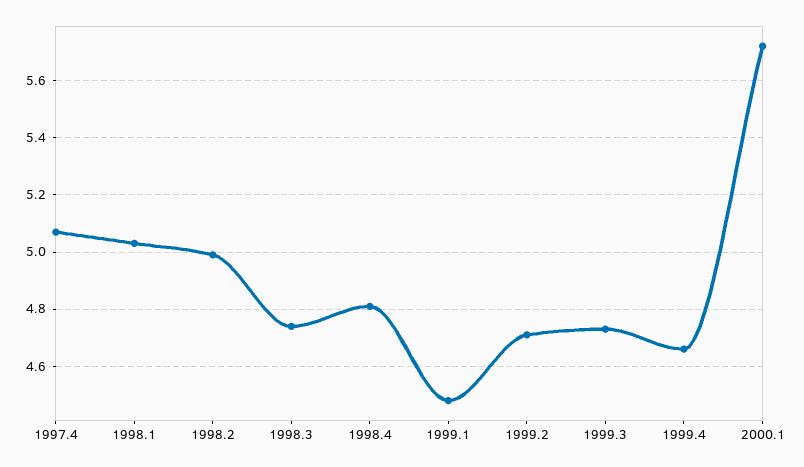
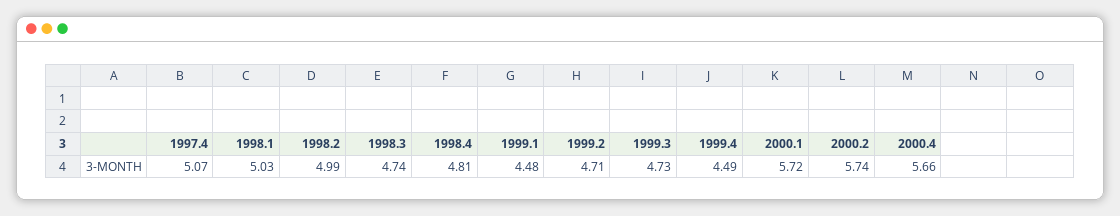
1999.4: 4.65 -> 4.49
2000.2: none -> 5.74
2000.4: none -> 5.66

